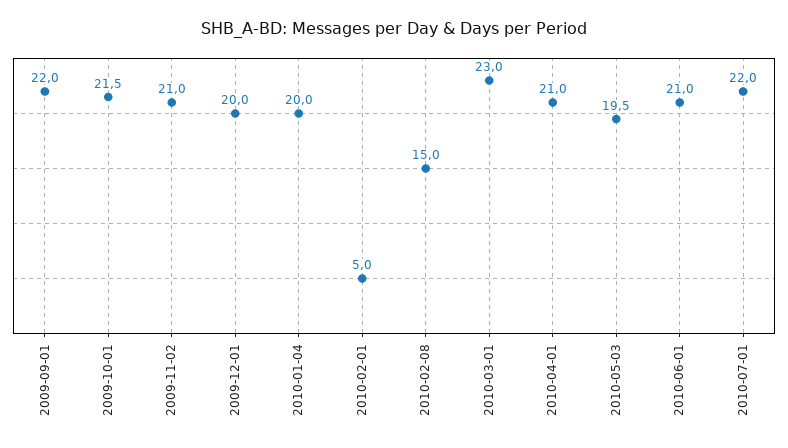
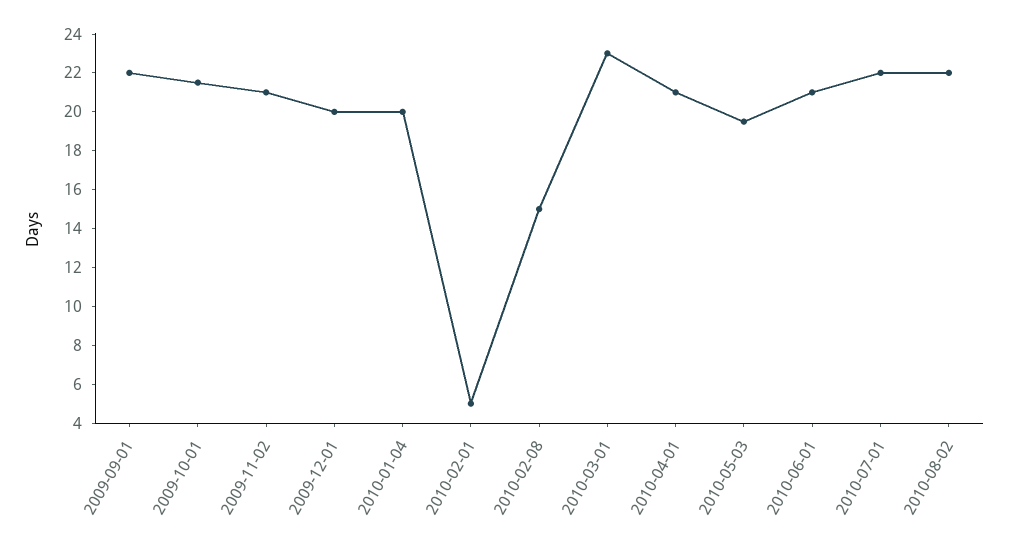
2010-08-02: none -> 22

